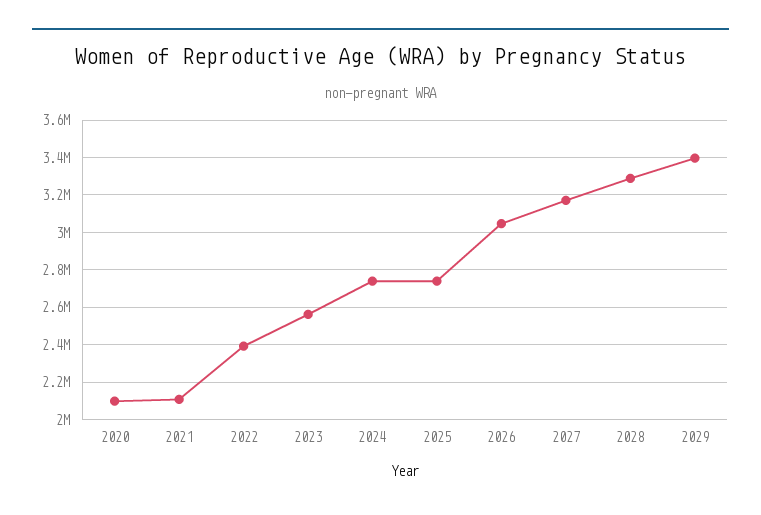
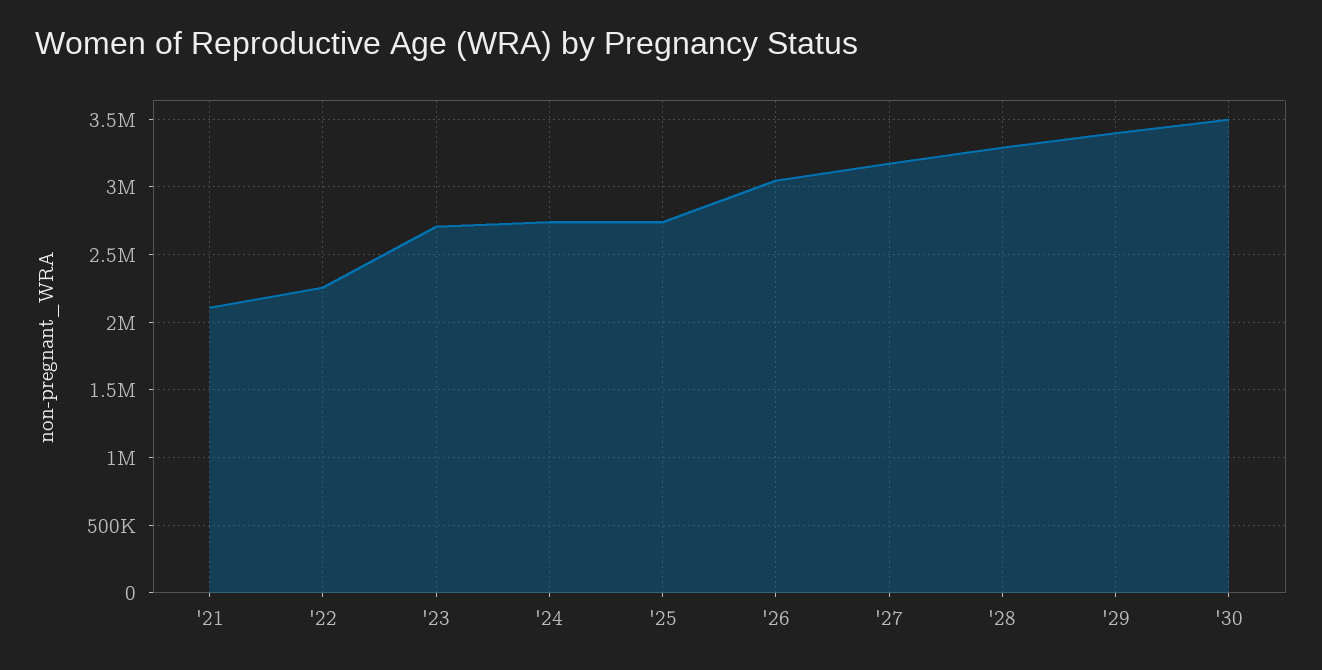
2020: 2100000 -> none
2022: 2400000 -> 2250000
2023: 2550000 -> 2700000
'30: none -> 3500000

